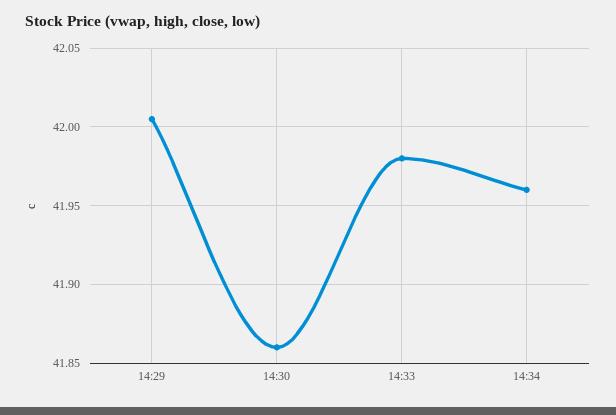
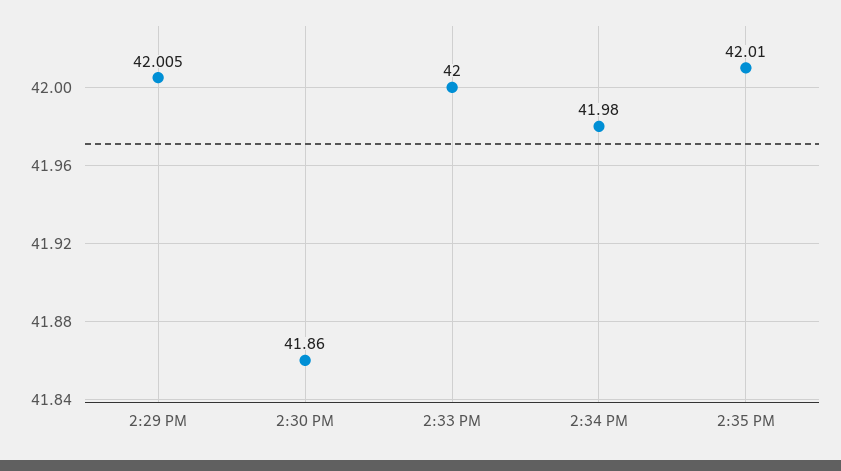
14:33: 41.98 -> 42
14:34: 41.96 -> 41.98
2:35 PM: none -> 42.01

